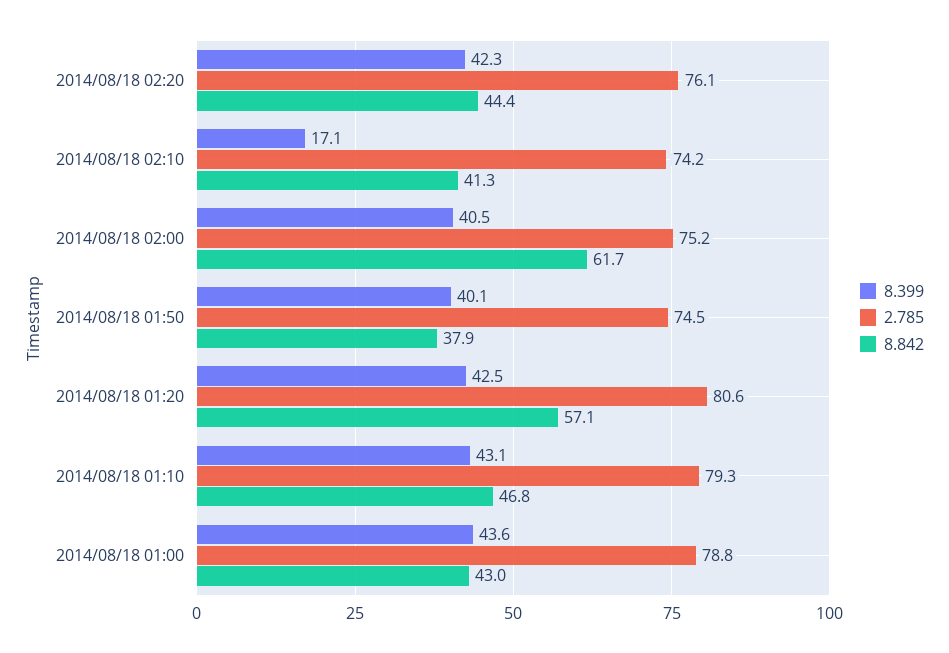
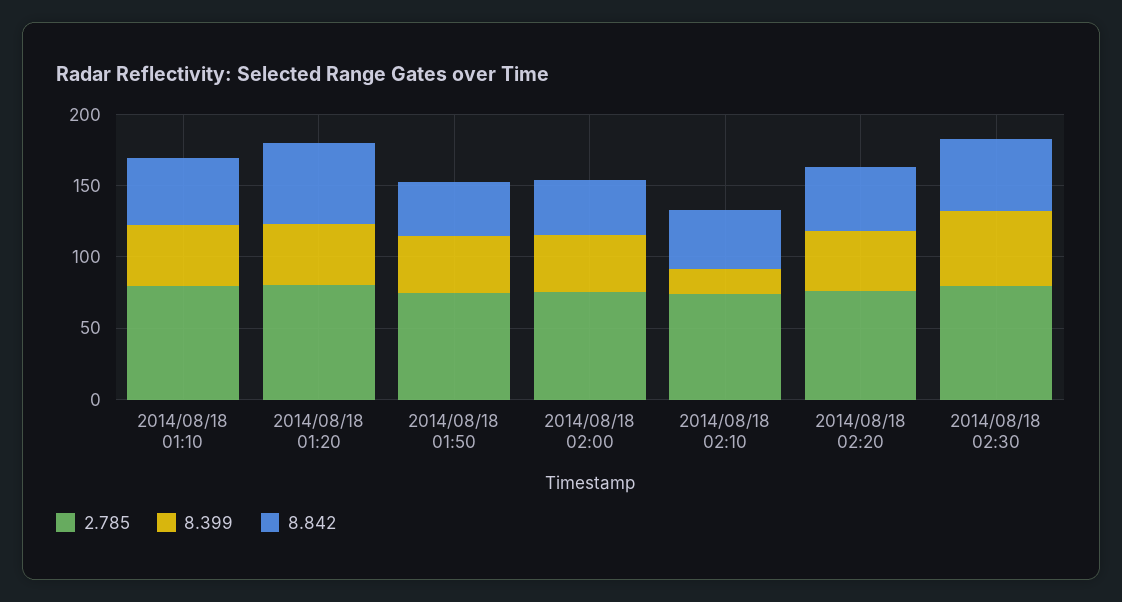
8.842, 2014/08/18 02:00: 61.7 -> 40
8.399, 2014/08/18 01:00: 43.6 -> none
2.785, 2014/08/18 01:00: 78.8 -> none
8.842, 2014/08/18 01:00: 43 -> none
2.785, 2014/08/18 02:30: none -> 80
8.399, 2014/08/18 02:30: none -> 50
8.842, 2014/08/18 02:30: none -> 50

